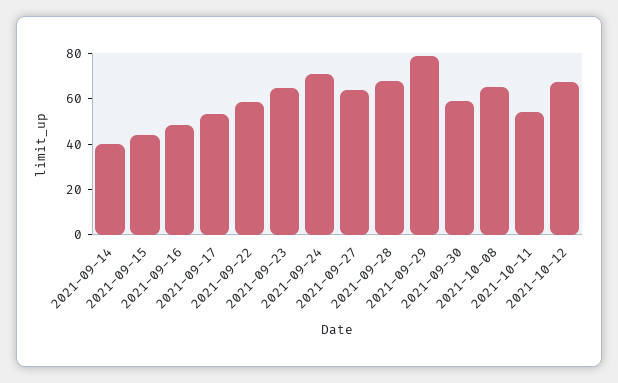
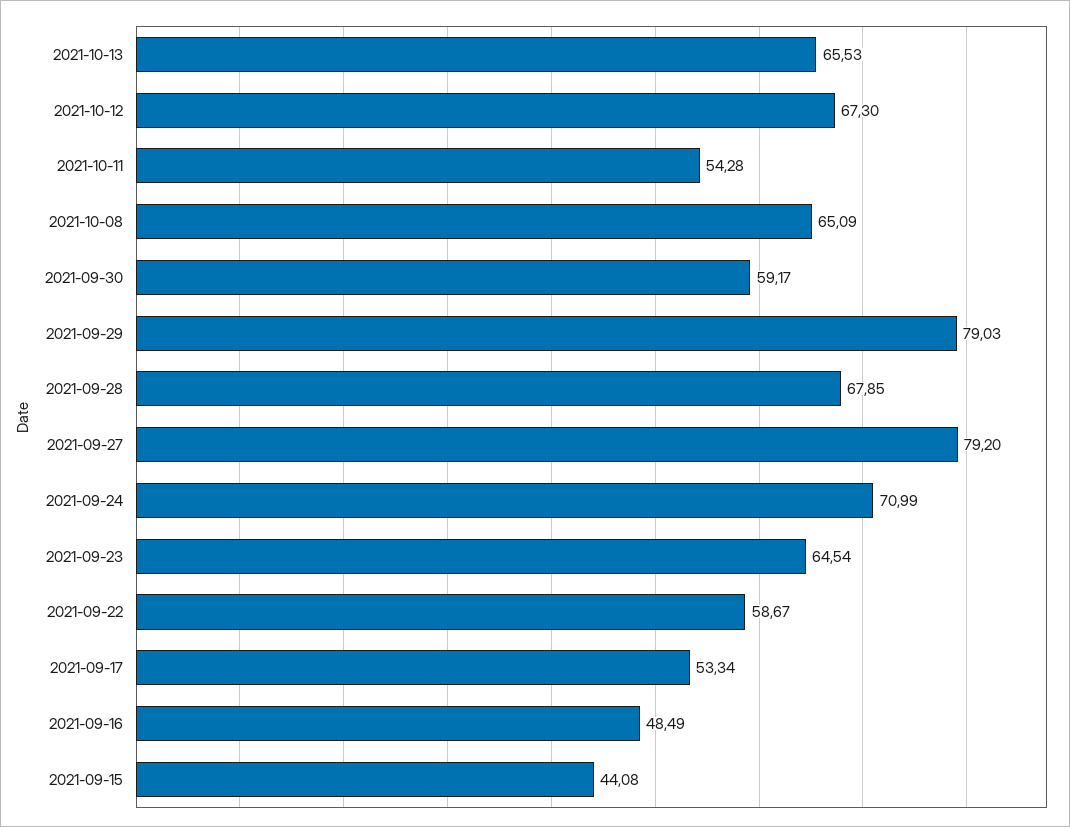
2021-09-14: 40 -> none
2021-09-27: 65 -> 79.2
2021-10-13: none -> 65.53

